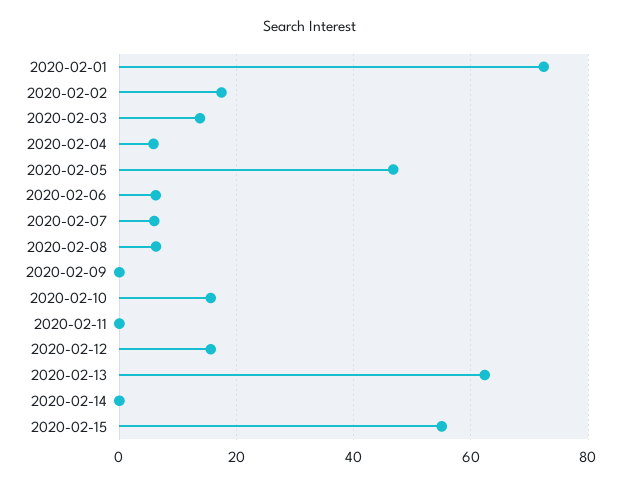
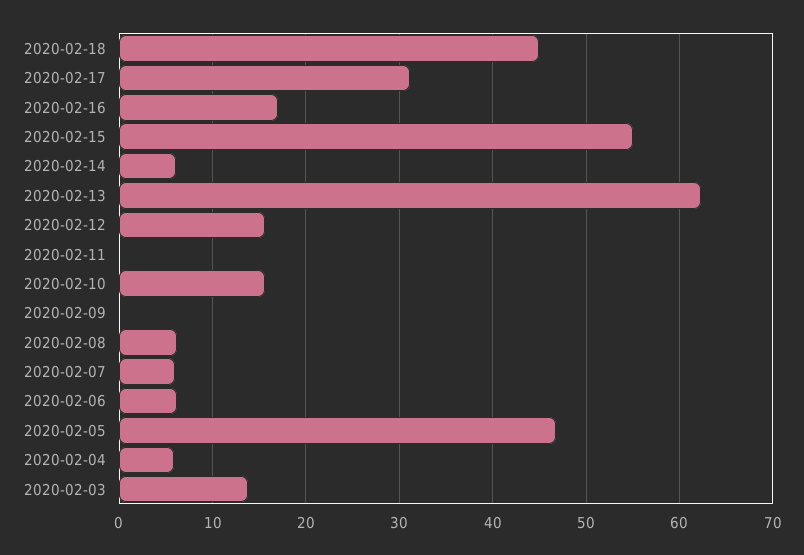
2020-02-01: 72 -> none
2020-02-02: 18 -> none
2020-02-14: 0 -> 6
2020-02-18: none -> 45
2020-02-17: none -> 31
2020-02-16: none -> 17

